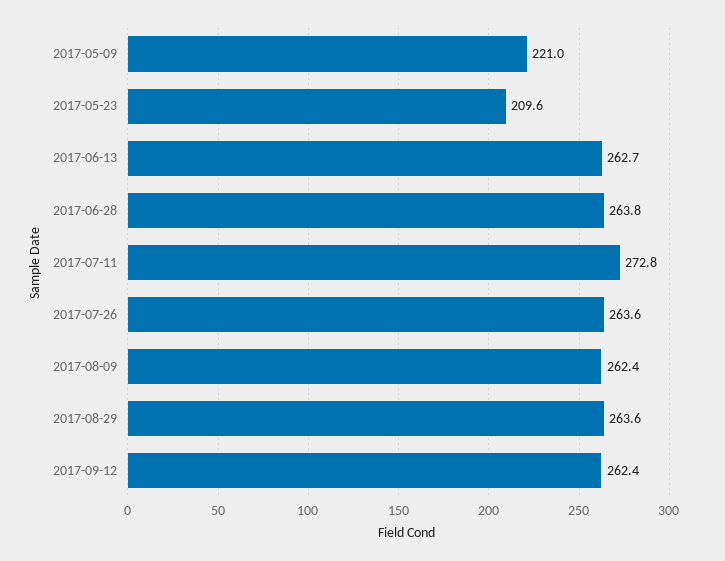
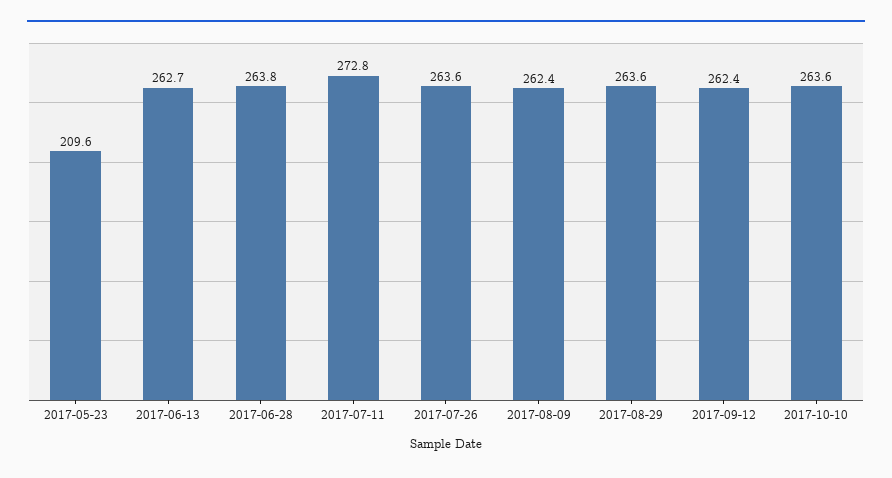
2017-05-09: 221 -> none
2017-10-10: none -> 263.6

